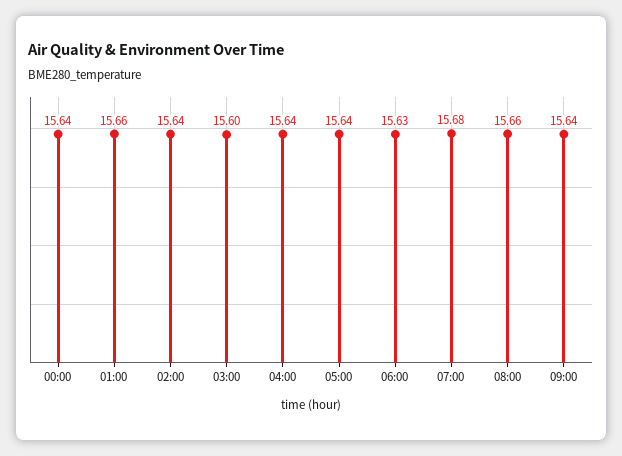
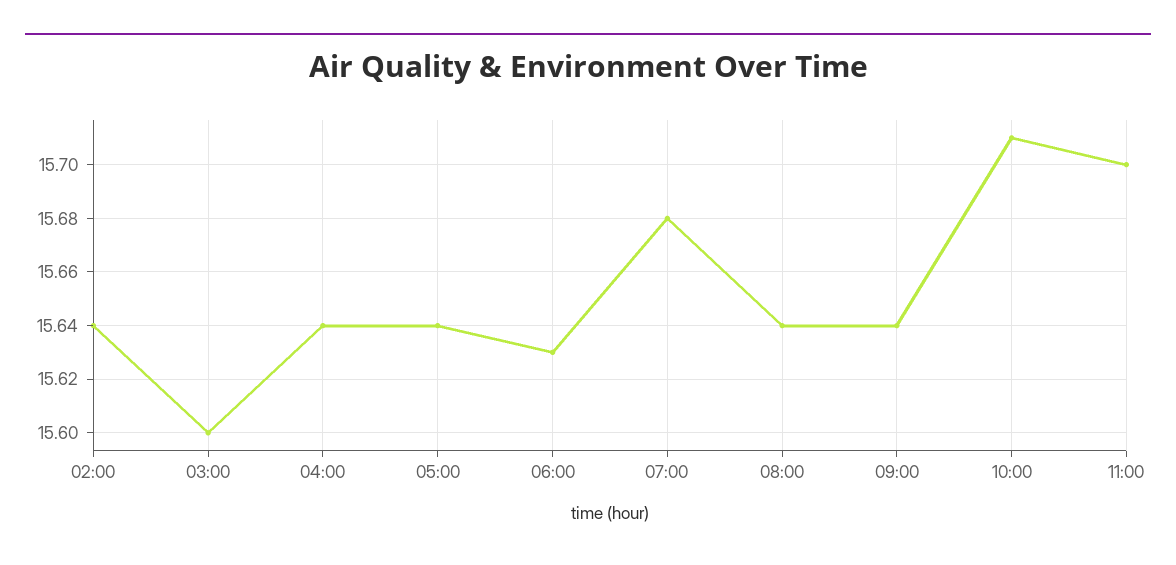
00:00: 15.64 -> none
01:00: 15.66 -> none
08:00: 15.66 -> 15.64
10:00: none -> 15.71
11:00: none -> 15.7

